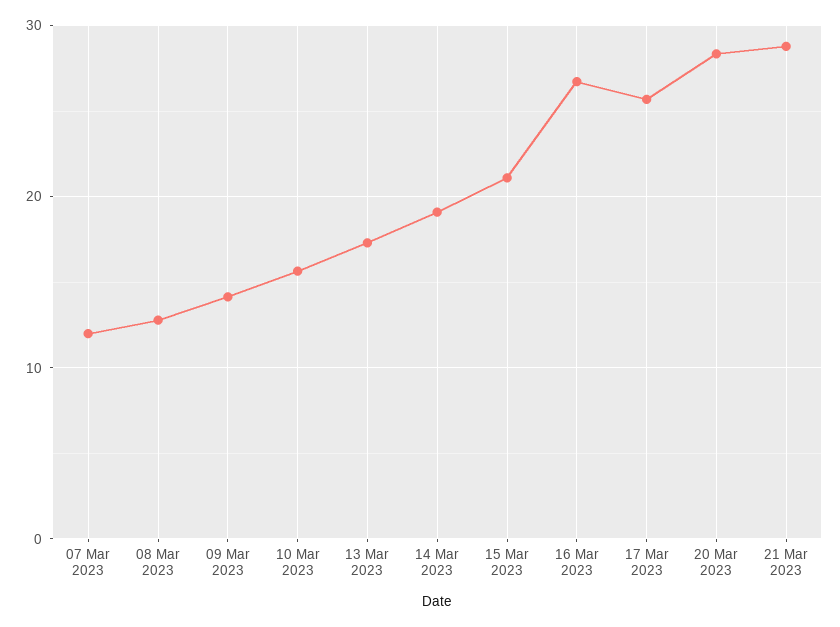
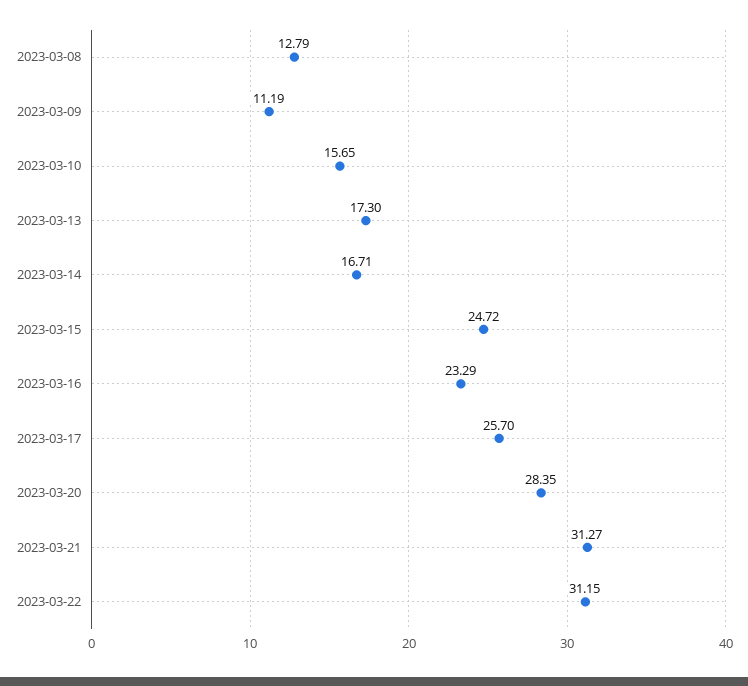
07 Mar 2023: 12 -> none
09 Mar 2023: 14 -> 11.19
14 Mar 2023: 19 -> 16.71
15 Mar 2023: 21 -> 24.72
16 Mar 2023: 27 -> 23.29
21 Mar 2023: 29 -> 31.27
2023-03-22: none -> 31.15

